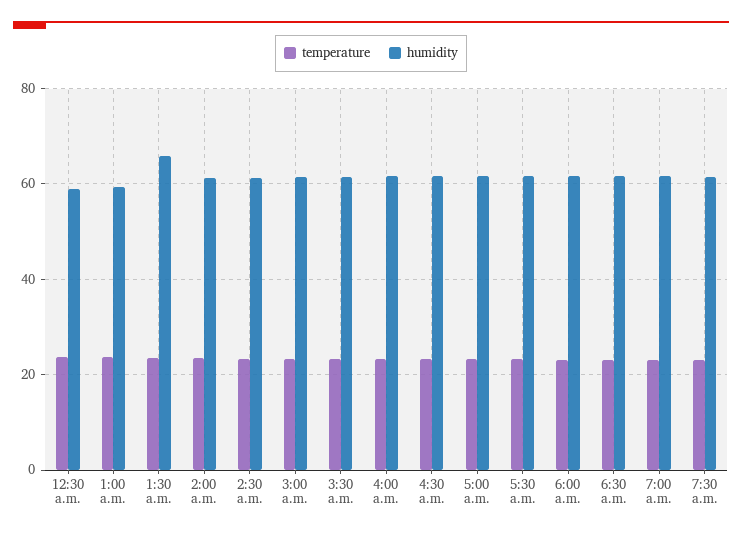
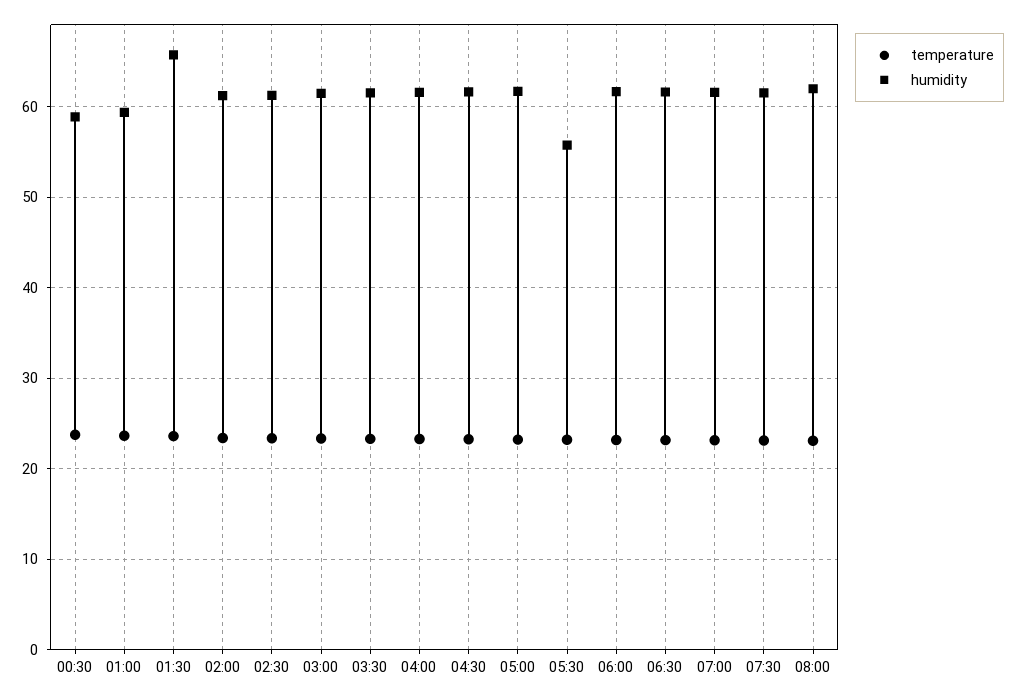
humidity, 5:30 a.m.: 62 -> 56
temperature, 08:00: none -> 23
humidity, 08:00: none -> 62

